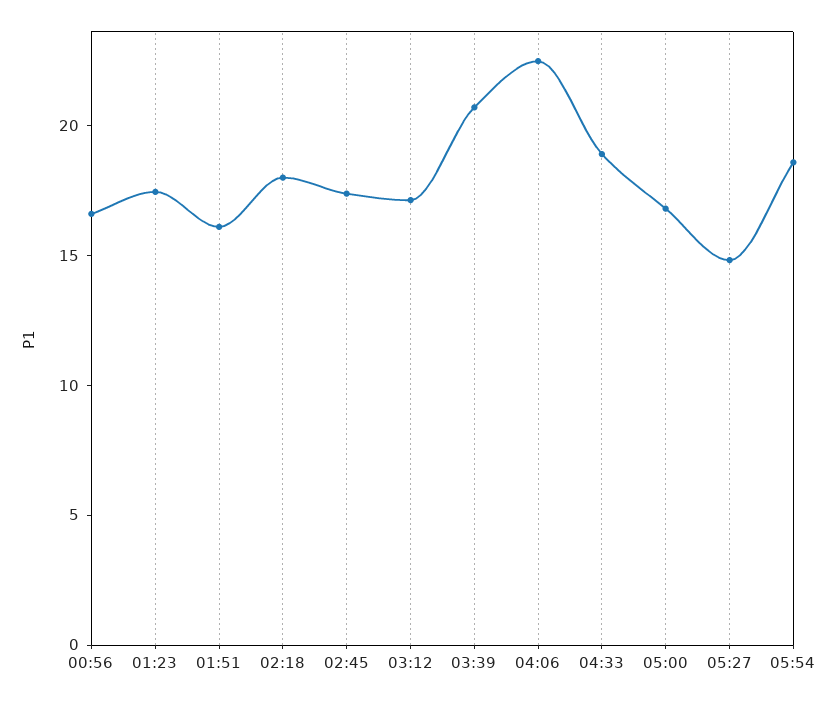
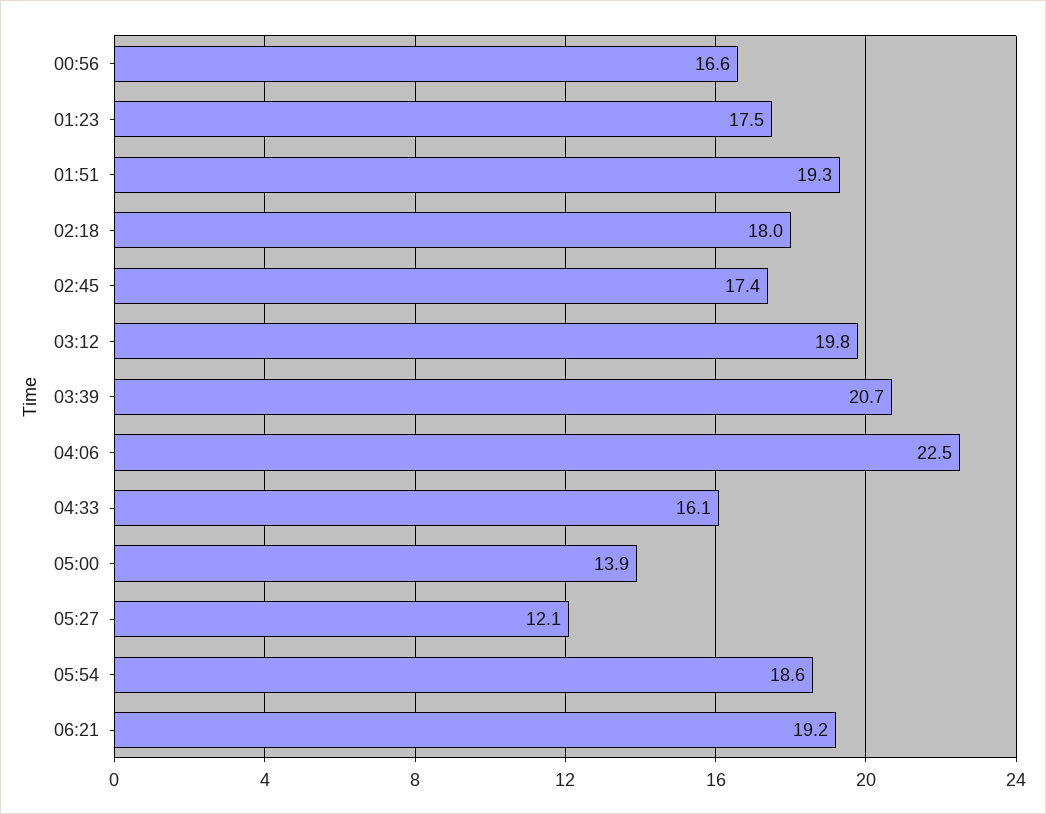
01:51: 16 -> 19.3
03:12: 17 -> 19.8
04:33: 19 -> 16.1
05:00: 17 -> 13.9
05:27: 15 -> 12.1
06:21: none -> 19.2

